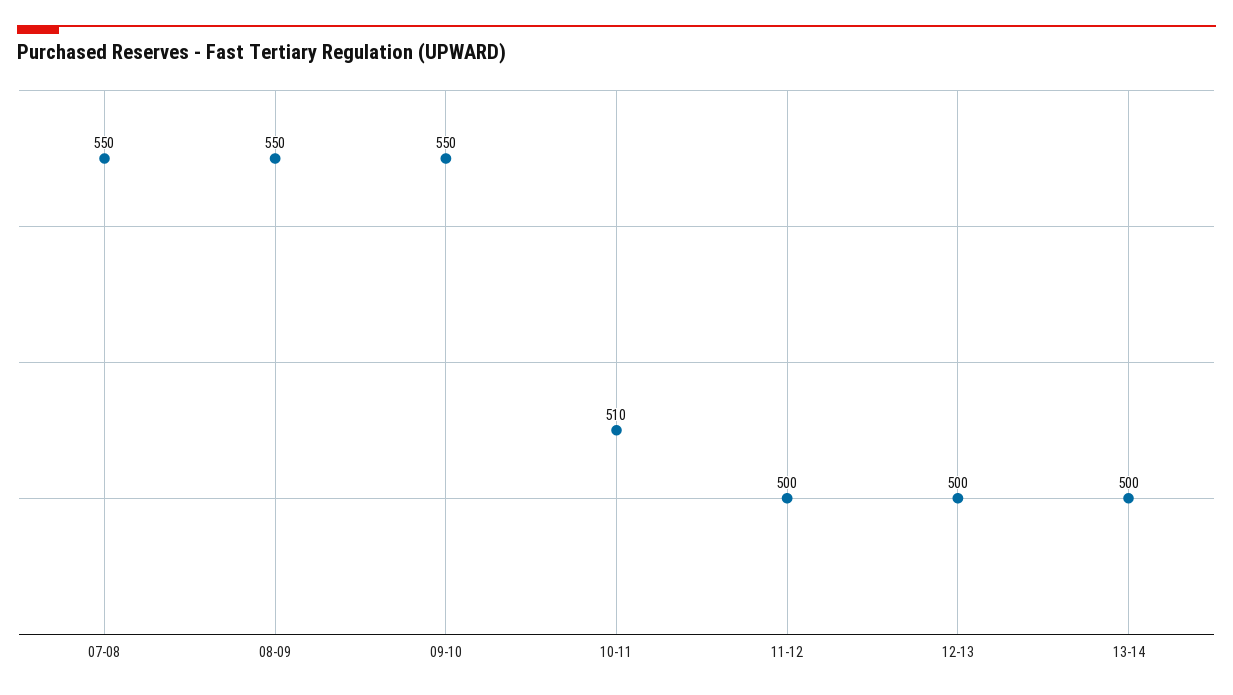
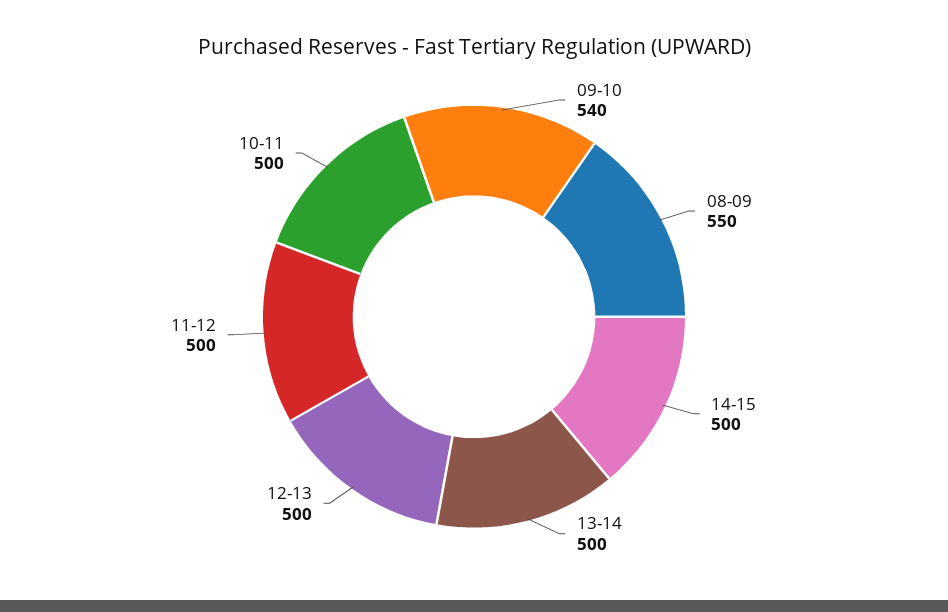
07-08: 550 -> none
09-10: 550 -> 540
10-11: 510 -> 500
14-15: none -> 500

